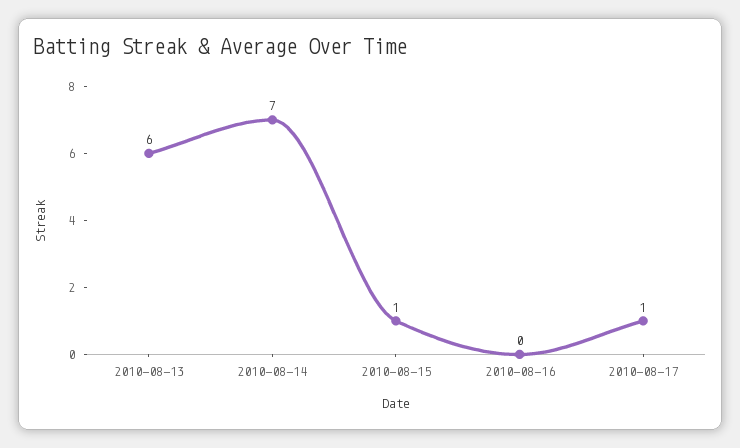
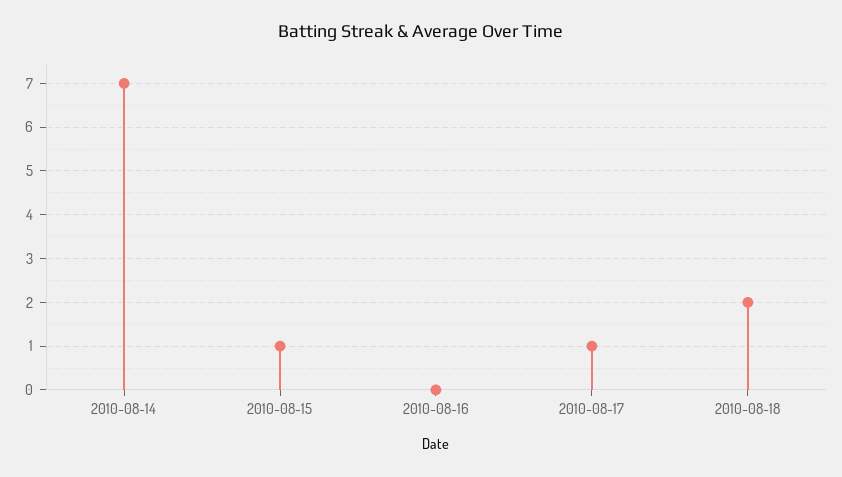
2010-08-13: 6 -> none
2010-08-18: none -> 2

